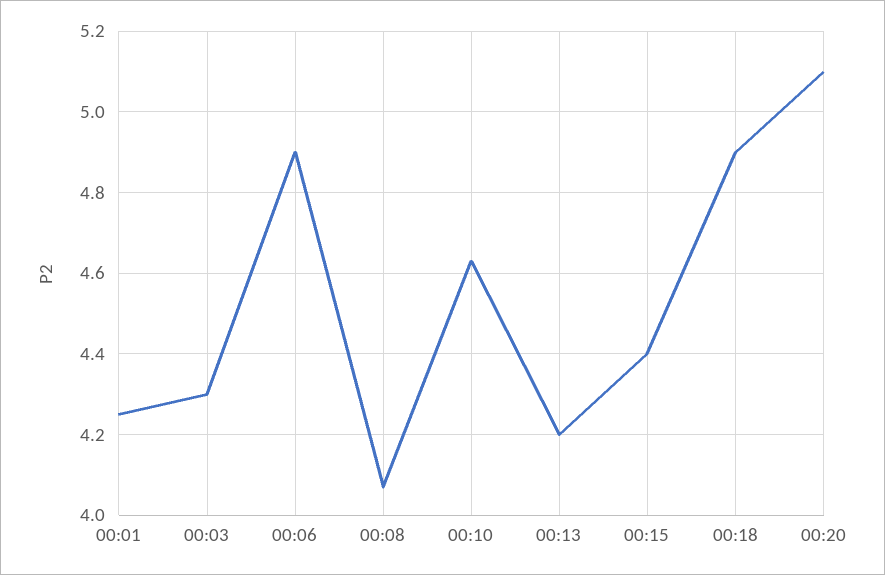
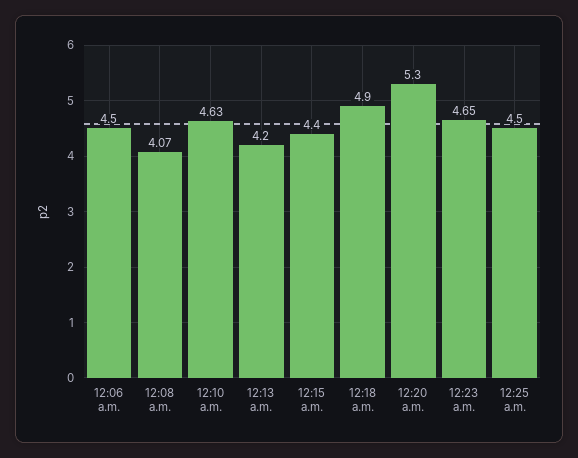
00:01: 4.25 -> none
00:03: 4.3 -> none
00:06: 4.9 -> 4.5
00:20: 5.1 -> 5.3
12:23 a.m.: none -> 4.65
12:25 a.m.: none -> 4.5

